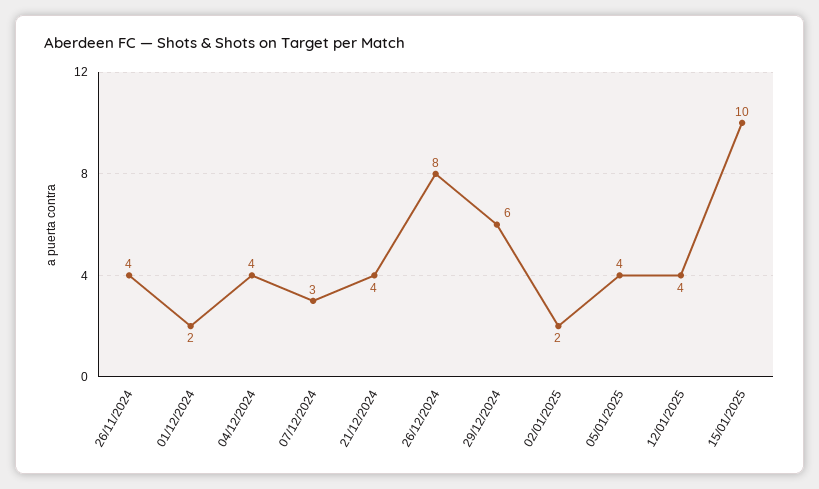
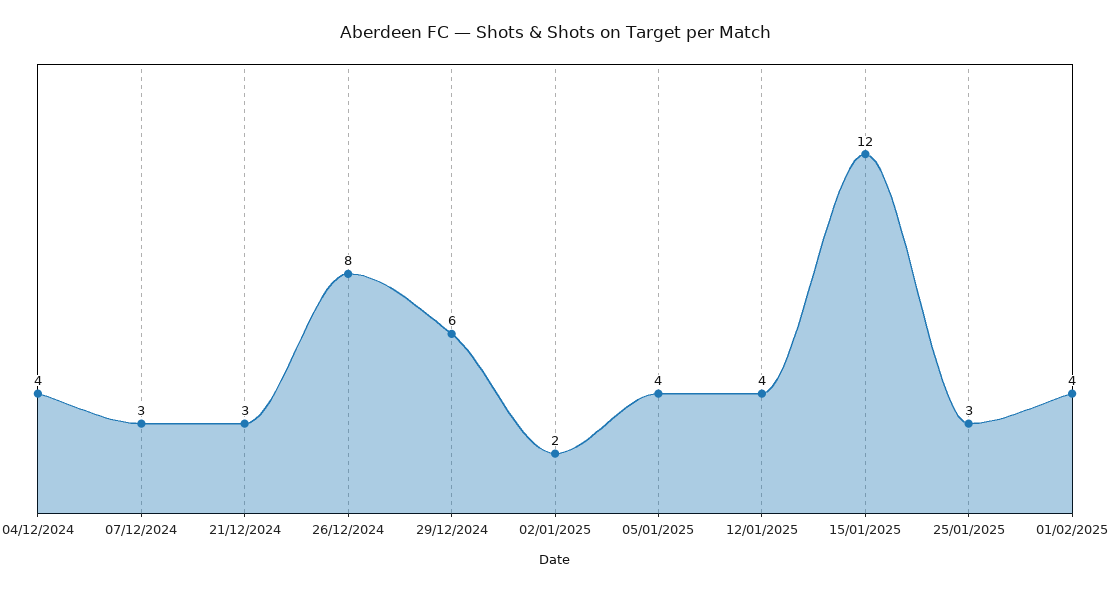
26/11/2024: 4 -> none
01/12/2024: 2 -> none
21/12/2024: 4 -> 3
15/01/2025: 10 -> 12
25/01/2025: none -> 3
01/02/2025: none -> 4

